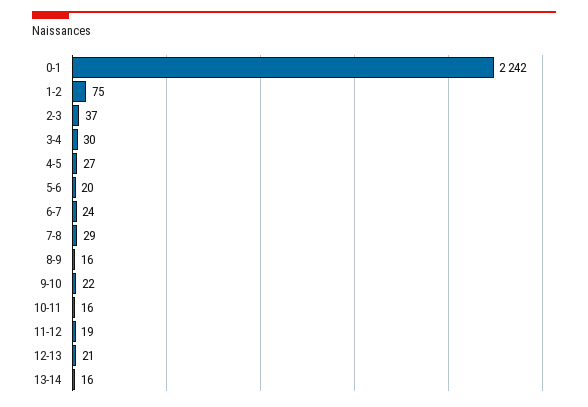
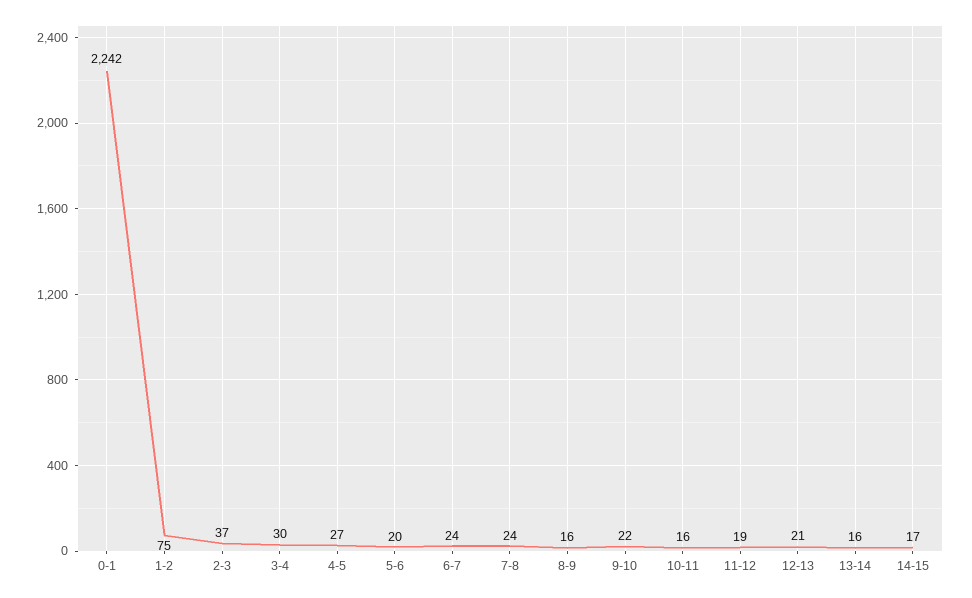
7-8: 29 -> 24
14-15: none -> 17

